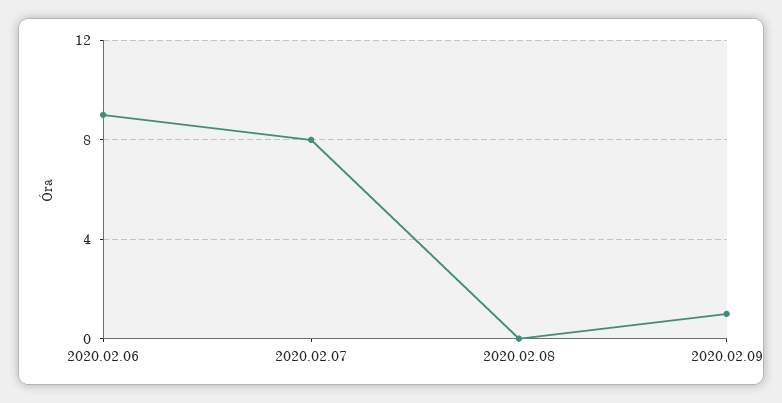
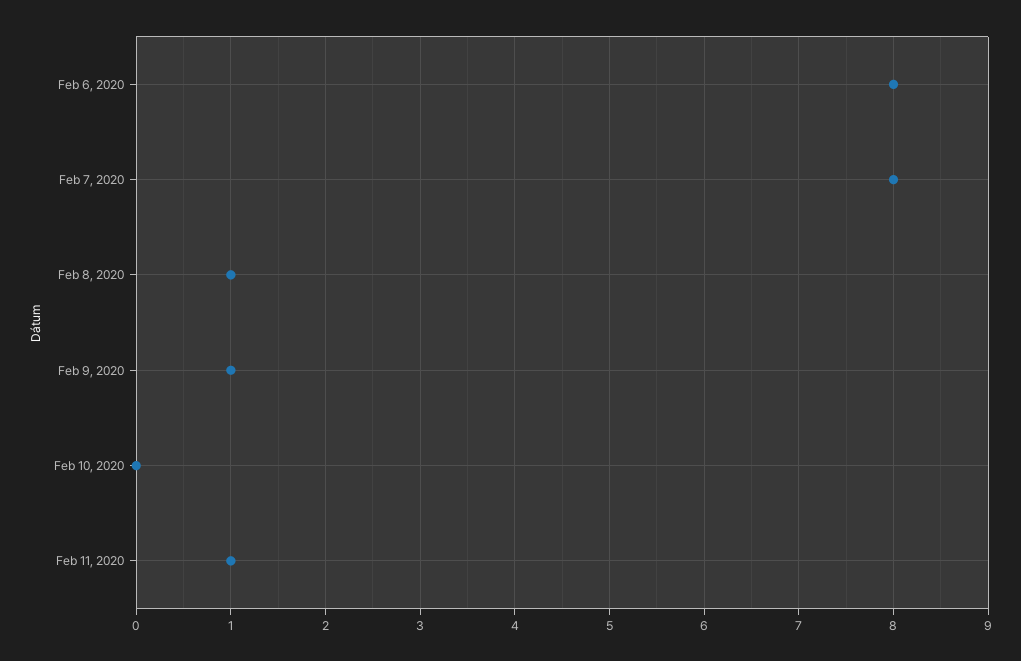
2020.02.06: 9 -> 8
2020.02.08: 0 -> 1
Feb 10, 2020: none -> 0
Feb 11, 2020: none -> 1

